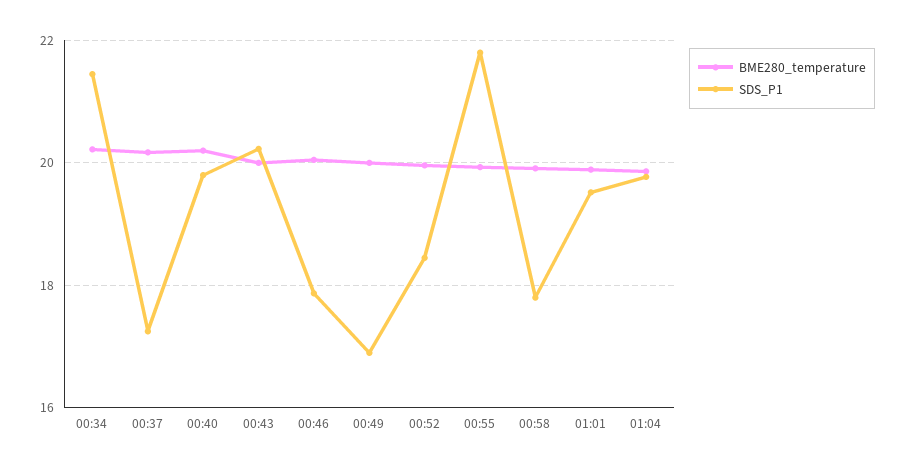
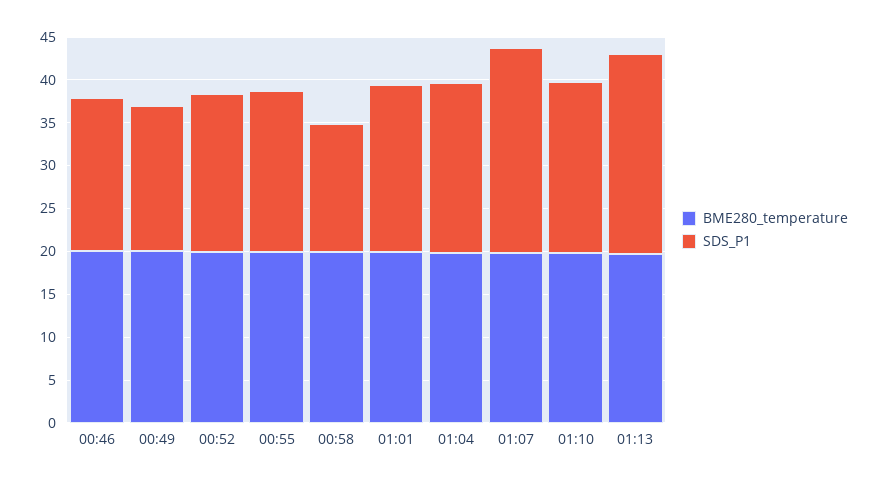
BME280_temperature, 00:34: 20.2 -> none
SDS_P1, 00:34: 21.4 -> none
BME280_temperature, 00:37: 20.2 -> none
SDS_P1, 00:37: 17.2 -> none
BME280_temperature, 00:40: 20.2 -> none
SDS_P1, 00:40: 19.8 -> none
BME280_temperature, 00:43: 20 -> none
SDS_P1, 00:43: 20.2 -> none
SDS_P1, 00:55: 21.8 -> 19
SDS_P1, 00:58: 17.8 -> 15
BME280_temperature, 01:07: none -> 20
SDS_P1, 01:07: none -> 24
BME280_temperature, 01:10: none -> 20
SDS_P1, 01:10: none -> 20
BME280_temperature, 01:13: none -> 20
SDS_P1, 01:13: none -> 23

